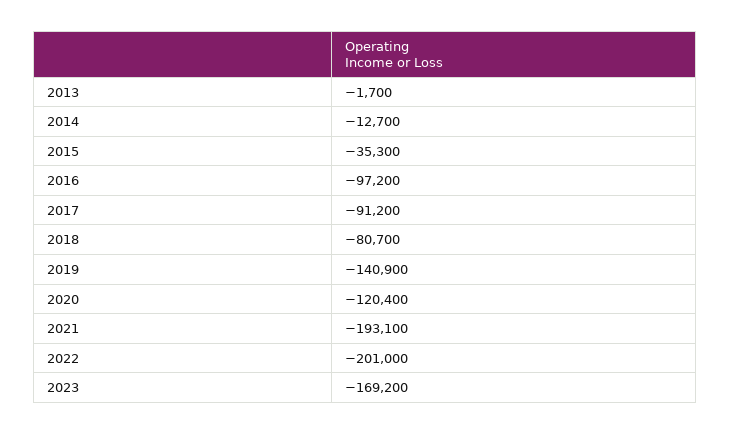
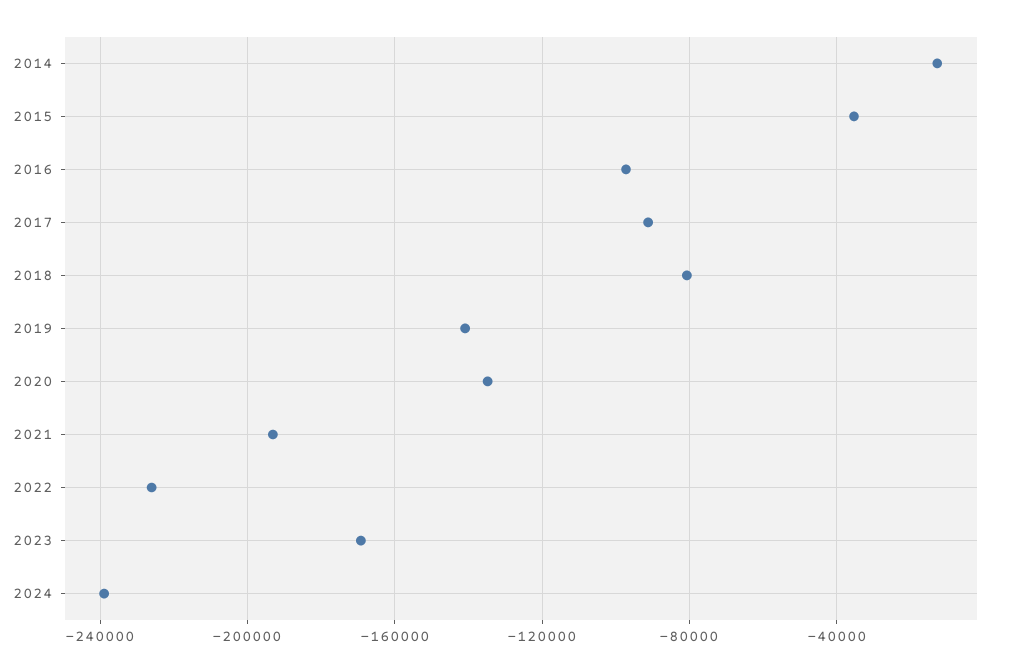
2013: -1700 -> none
2020: -120400 -> -135000
2022: -201000 -> -225000
2024: none -> -240000

